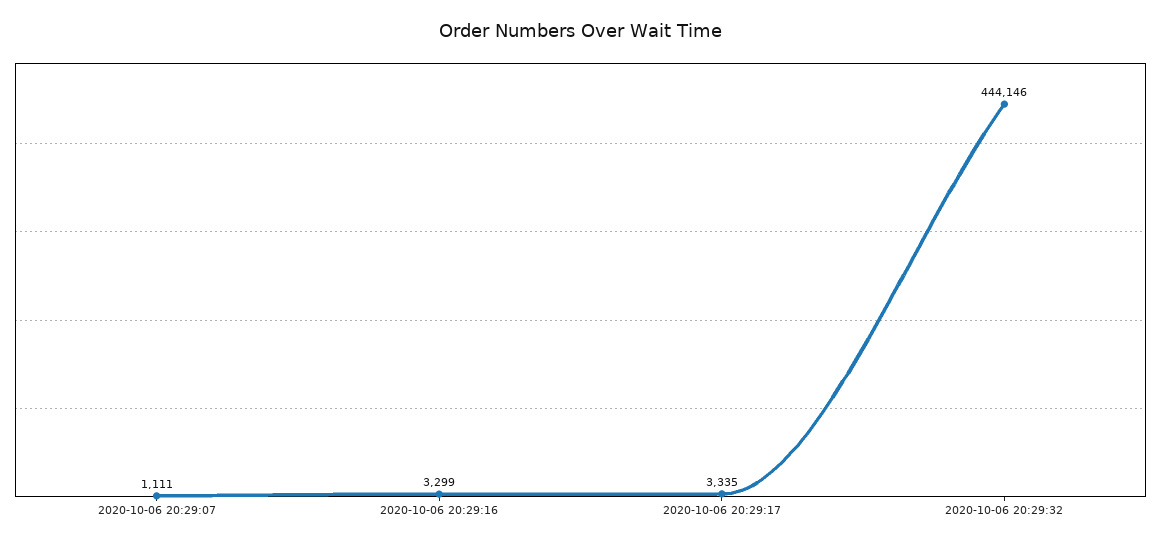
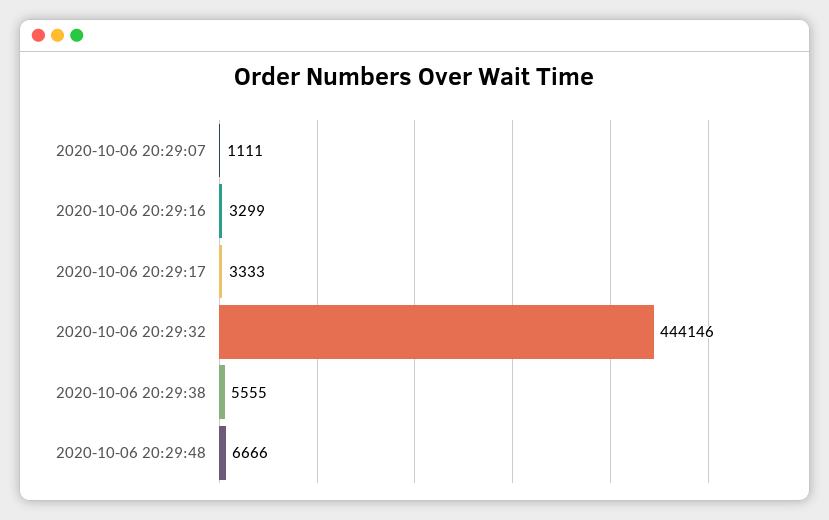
2020-10-06 20:29:17: 3335 -> 3333
2020-10-06 20:29:38: none -> 5555
2020-10-06 20:29:48: none -> 6666

